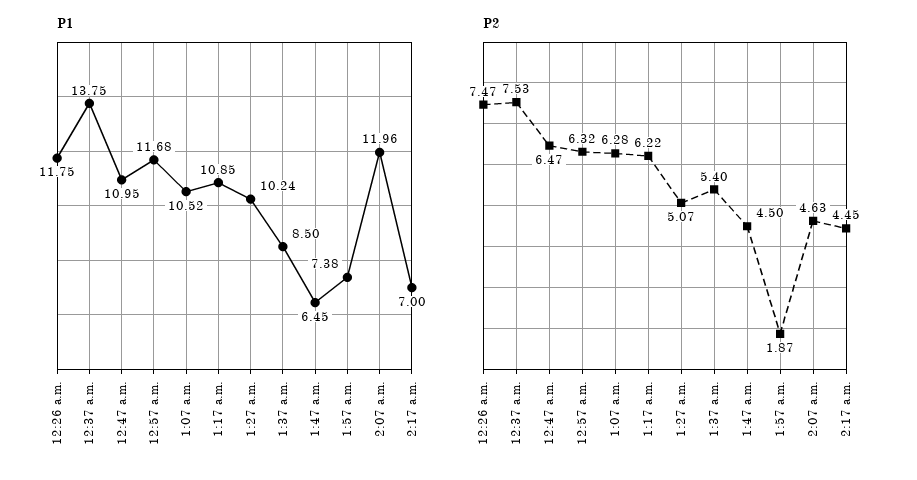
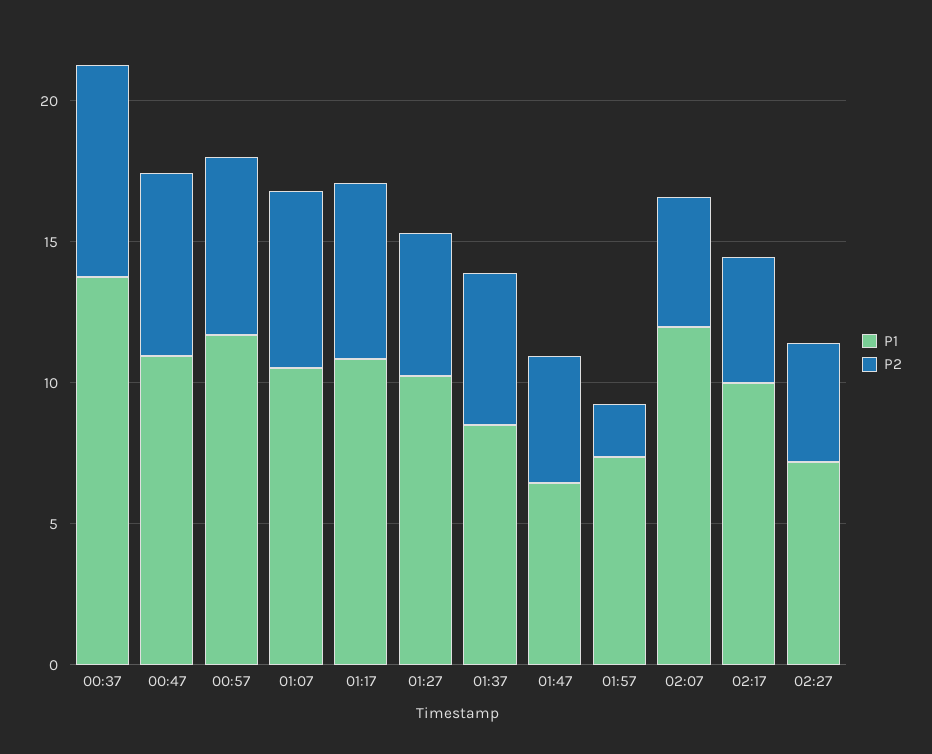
P1, 12:26 a.m.: 11.75 -> none
P1, 2:17 a.m.: 7 -> 10
P2, 12:26 a.m.: 7.47 -> none
P1, 02:27: none -> 7
P2, 02:27: none -> 4

